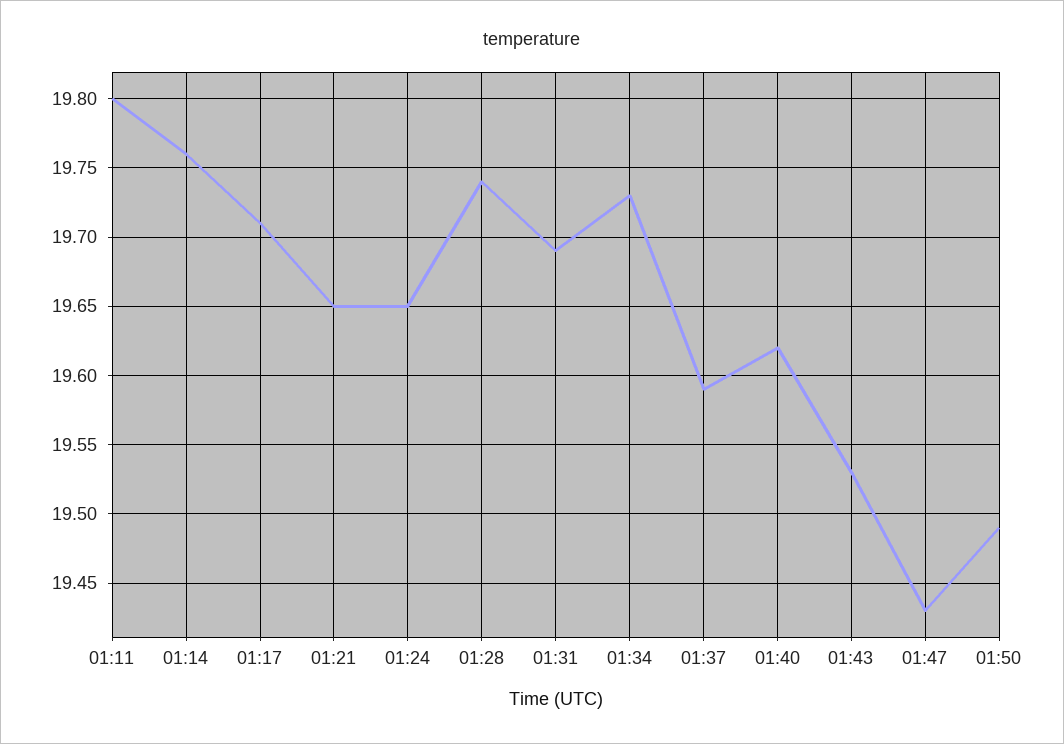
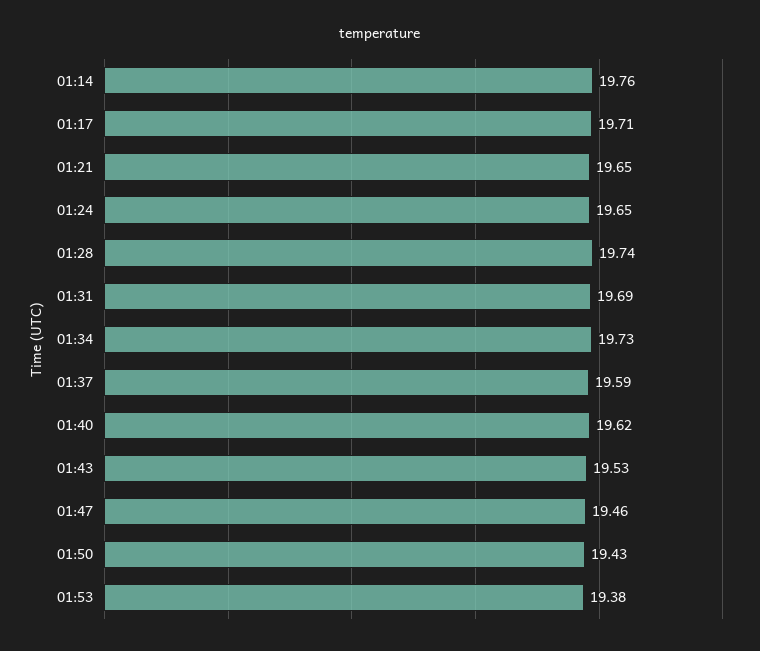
01:11: 19.8 -> none
01:47: 19.43 -> 19.46
01:50: 19.49 -> 19.43
01:53: none -> 19.38

